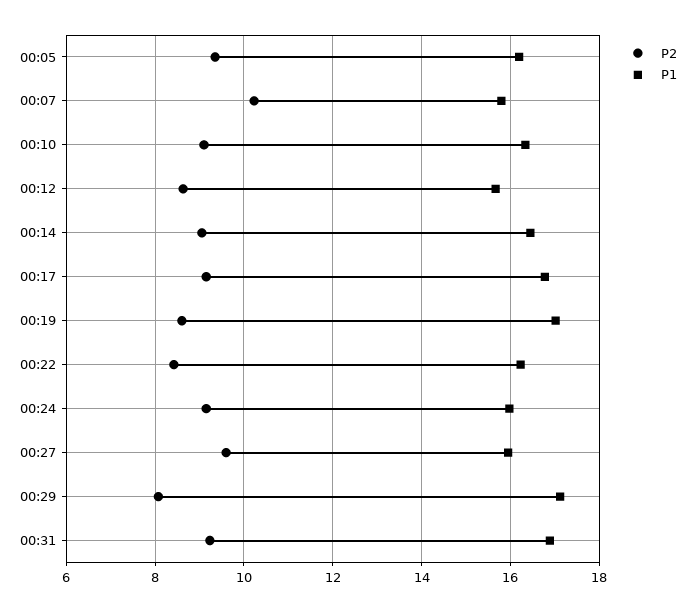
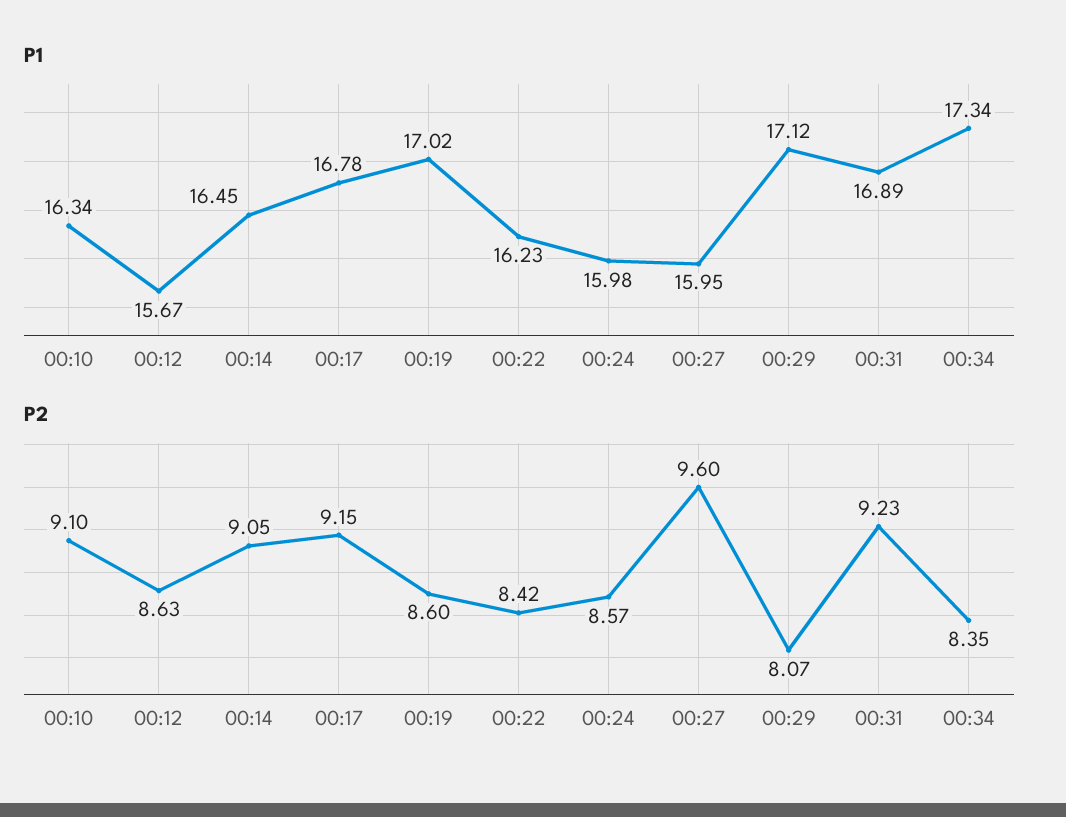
P2, 00:05: 9.4 -> none
P1, 00:05: 16.2 -> none
P2, 00:07: 10.2 -> none
P1, 00:07: 15.8 -> none
P2, 00:24: 9.2 -> 8.57
P1, 00:34: none -> 17.34
P2, 00:34: none -> 8.35

